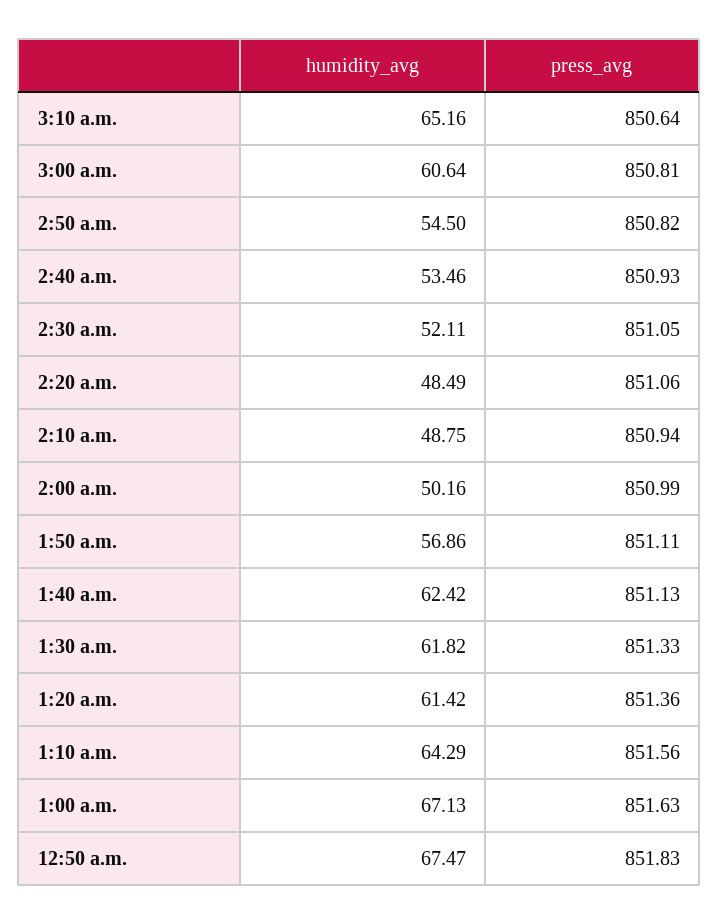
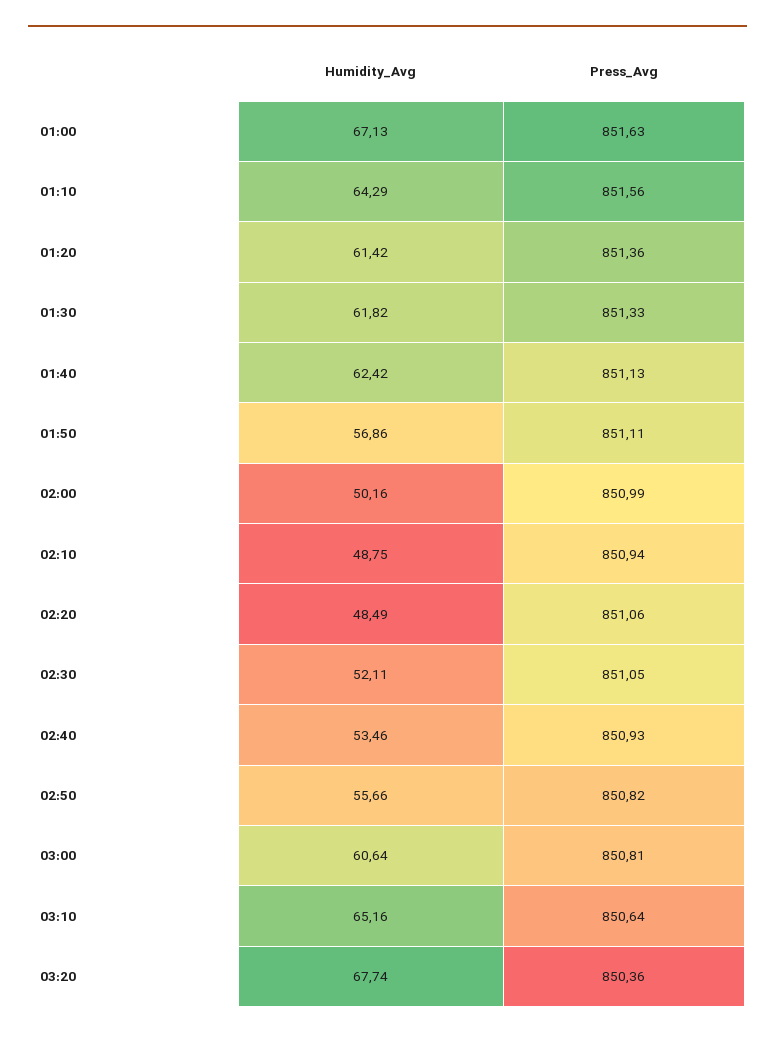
humidity_avg, 2:50 a.m.: 54.5 -> 55.66
humidity_avg, 12:50 a.m.: 67.47 -> none
press_avg, 12:50 a.m.: 851.83 -> none
humidity_avg, 03:20: none -> 67.74
press_avg, 03:20: none -> 850.36

